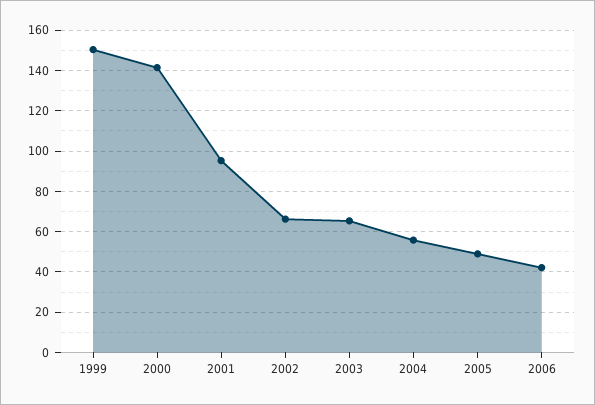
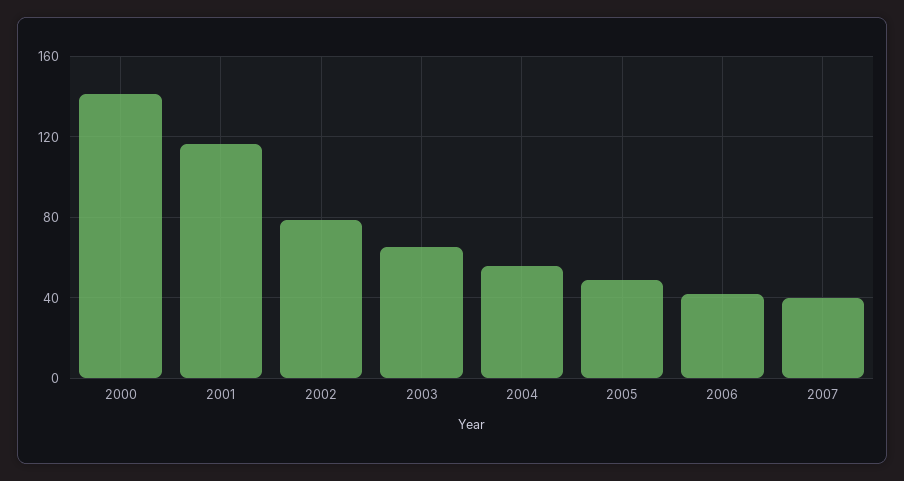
1999: 150 -> none
2001: 95 -> 115
2002: 65 -> 80
2007: none -> 40

